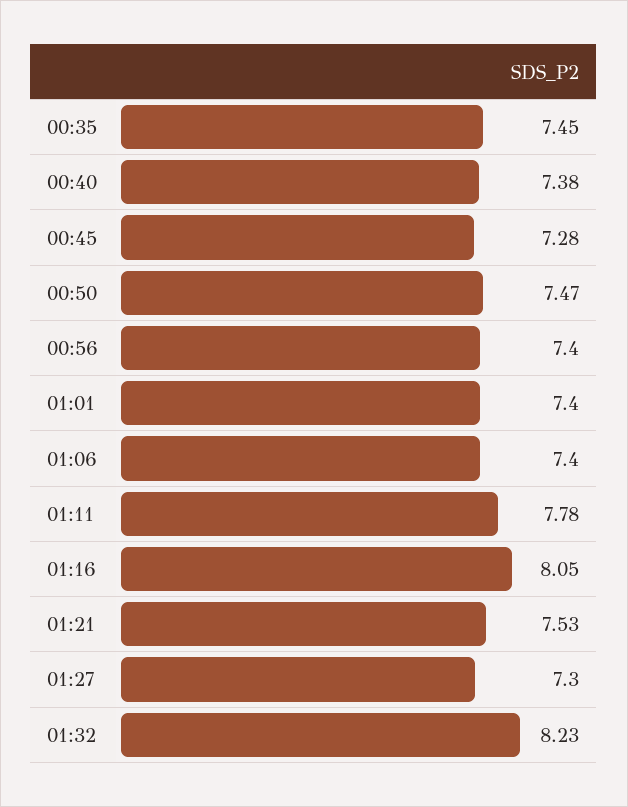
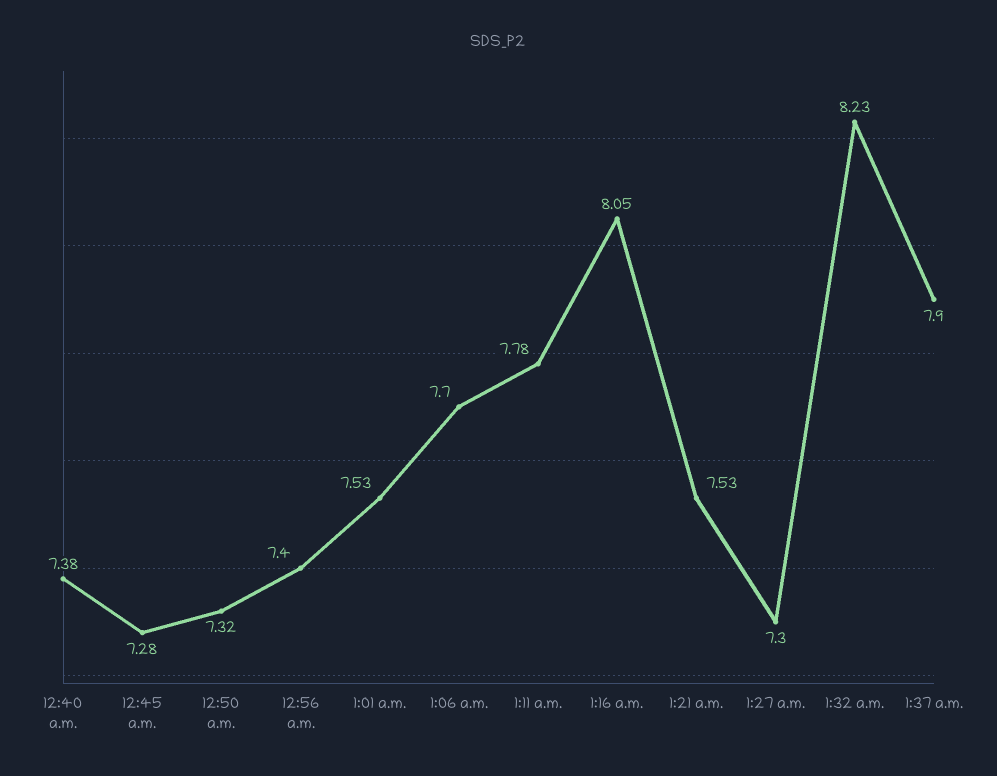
00:35: 7.45 -> none
00:50: 7.47 -> 7.32
01:01: 7.4 -> 7.53
01:06: 7.4 -> 7.7
1:37 a.m.: none -> 7.9

